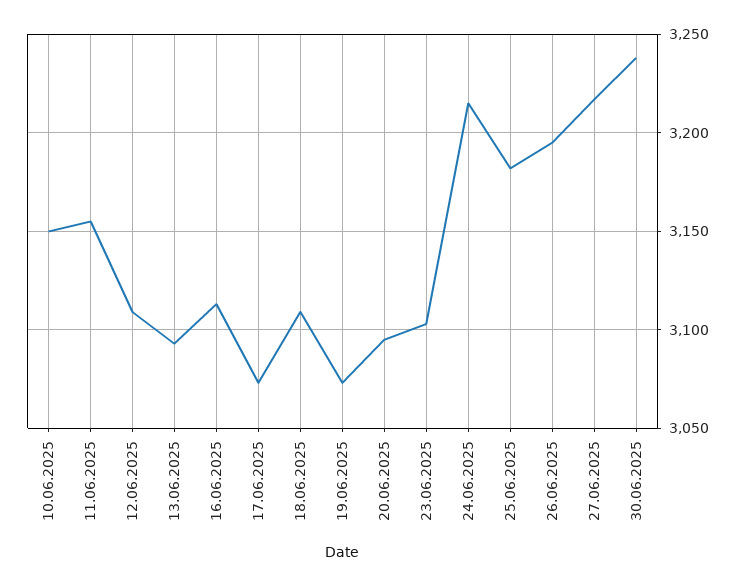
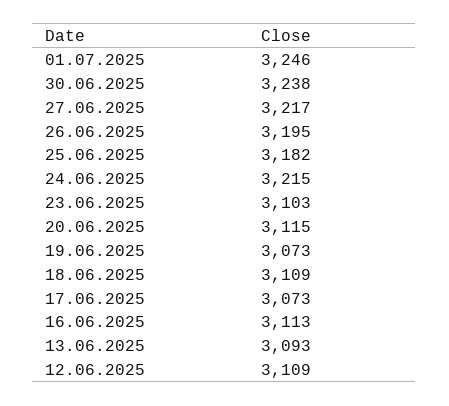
10.06.2025: 3150 -> none
11.06.2025: 3155 -> none
20.06.2025: 3095 -> 3115
01.07.2025: none -> 3246

